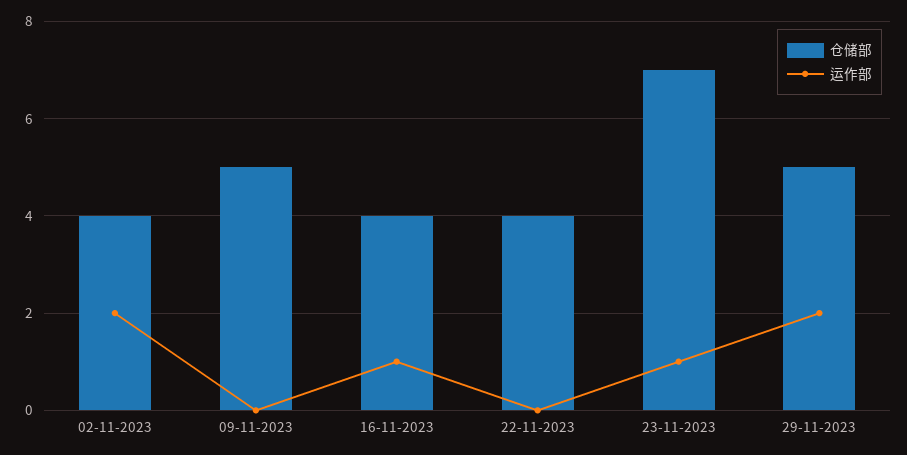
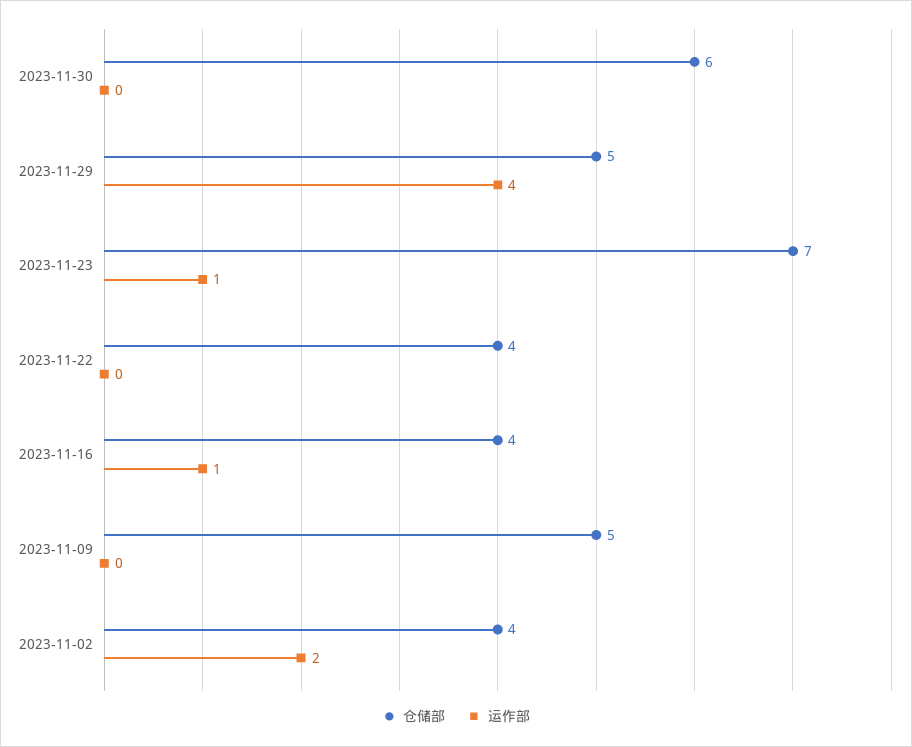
运作部, 29-11-2023: 2 -> 4
仓储部, 2023-11-30: none -> 6
运作部, 2023-11-30: none -> 0

